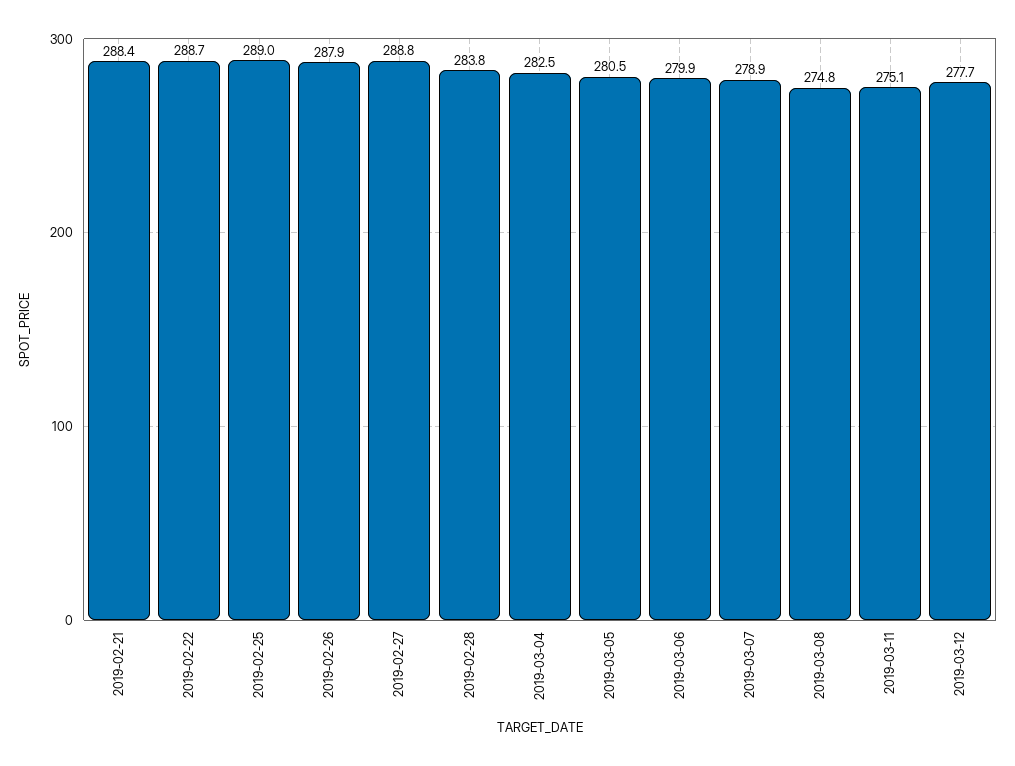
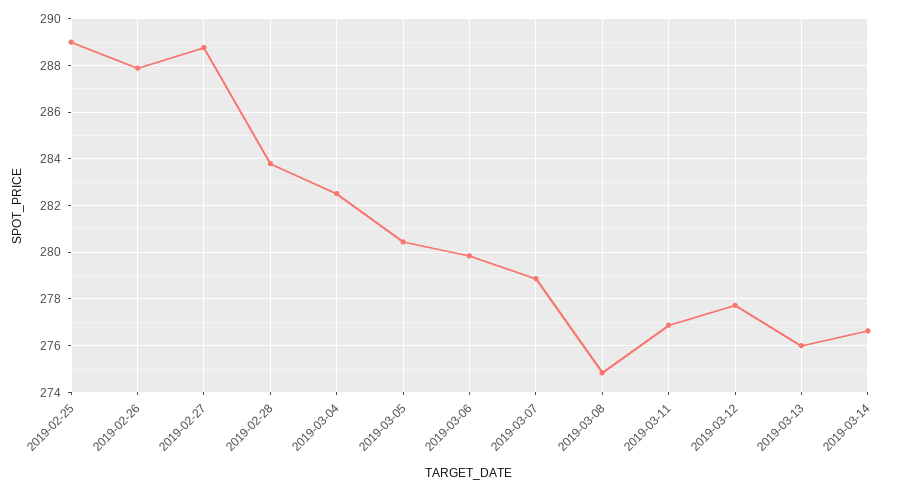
2019-02-21: 288.4 -> none
2019-02-22: 288.7 -> none
2019-03-11: 275.1 -> 277
2019-03-13: none -> 276
2019-03-14: none -> 276.5

